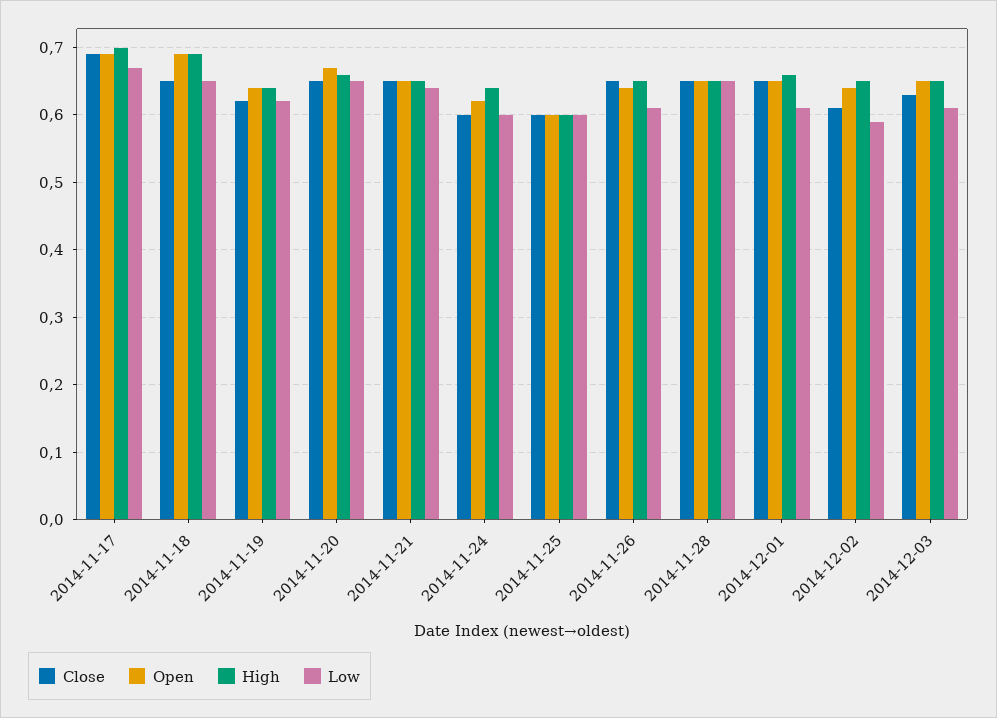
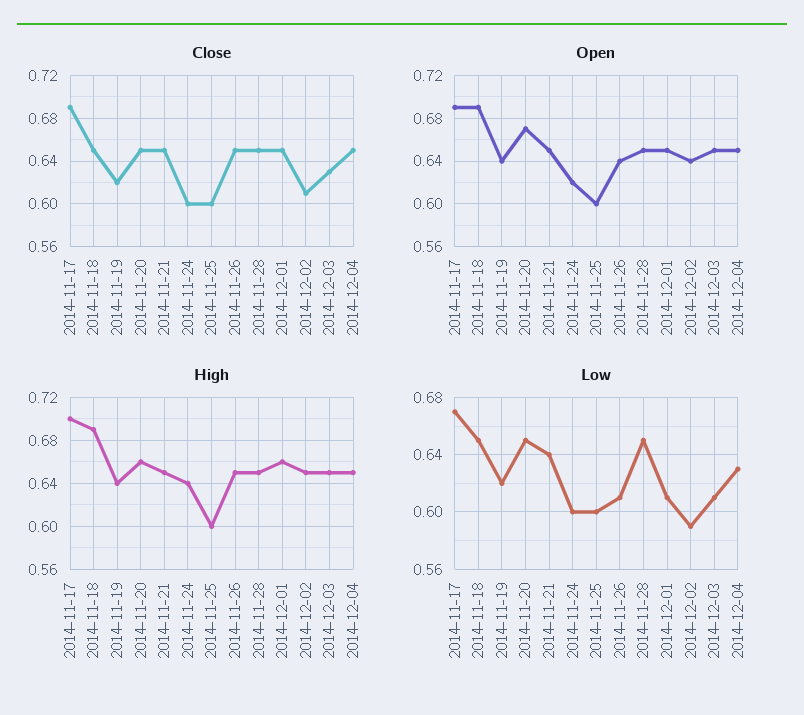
Close, 2014-12-04: none -> 0.65
Open, 2014-12-04: none -> 0.65
High, 2014-12-04: none -> 0.65
Low, 2014-12-04: none -> 0.63

